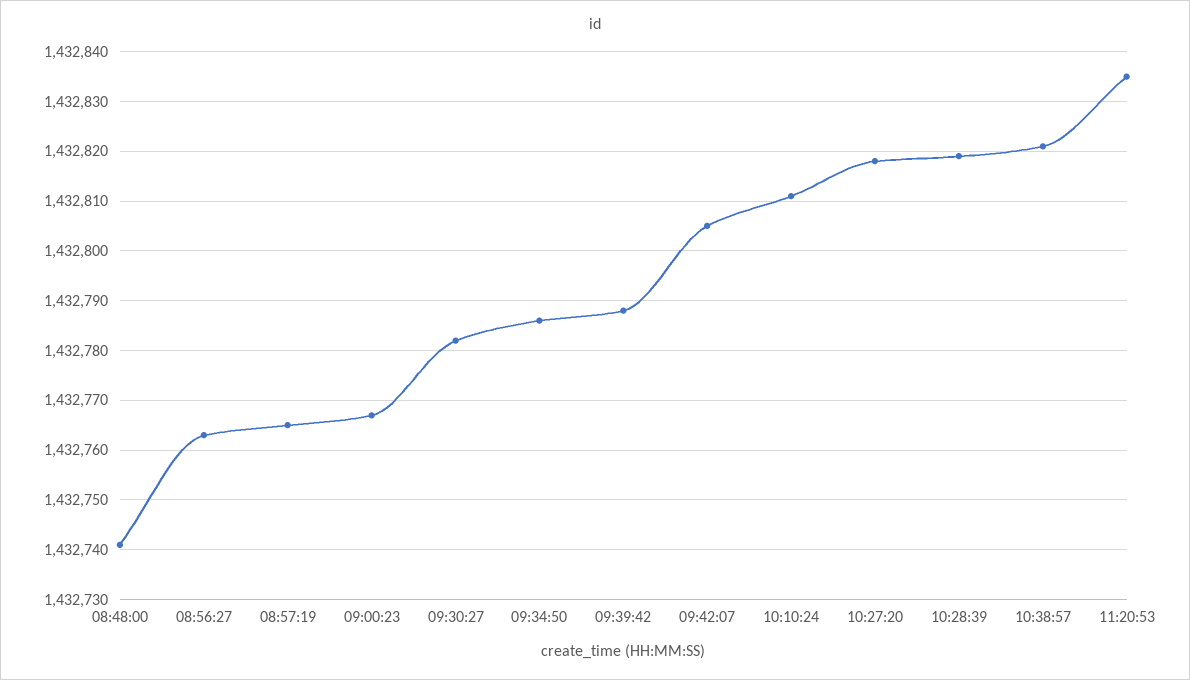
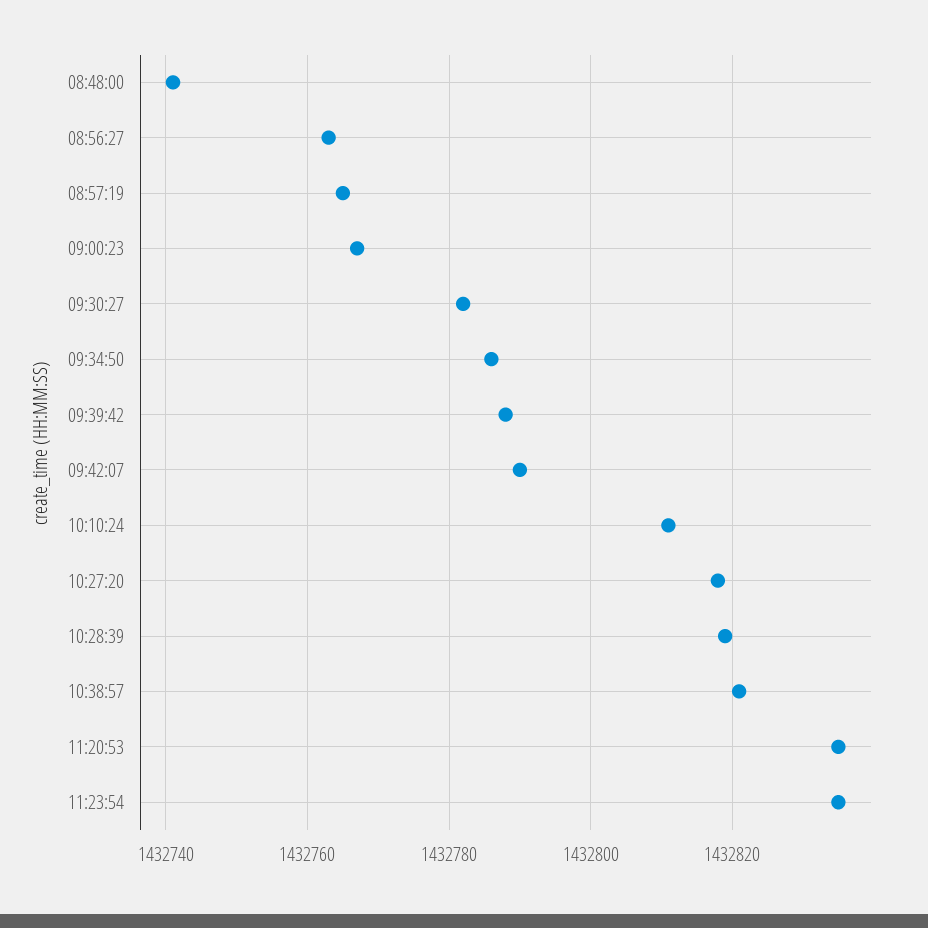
09:42:07: 1432805 -> 1432790
11:23:54: none -> 1432835

